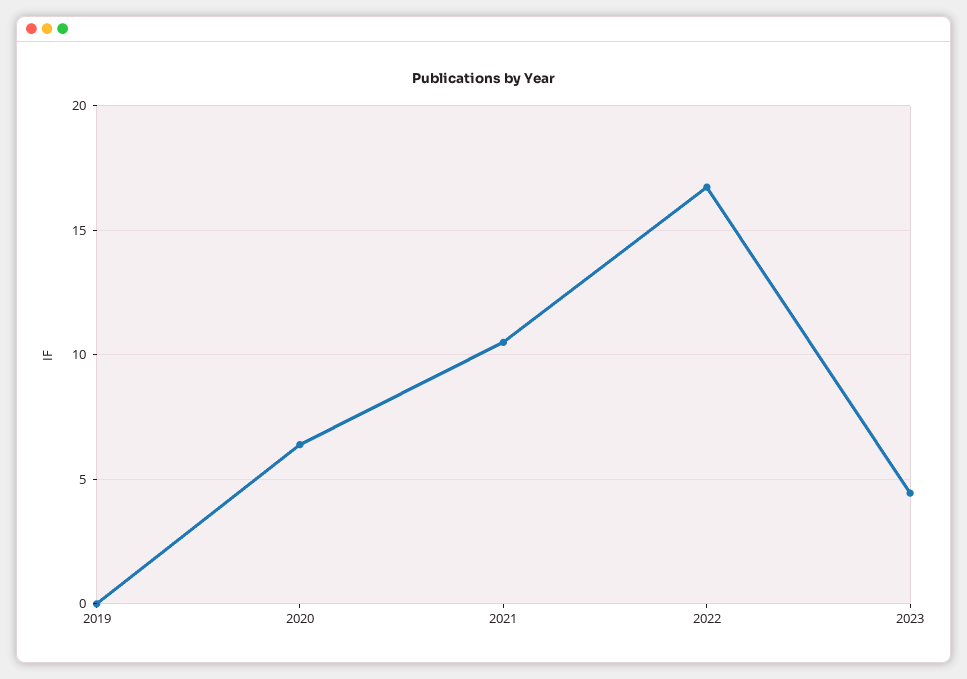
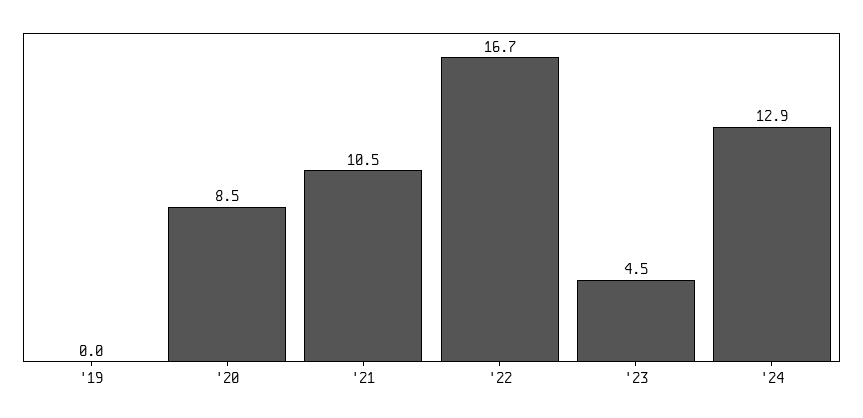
2020: 6.5 -> 8.5
'24: none -> 12.9

